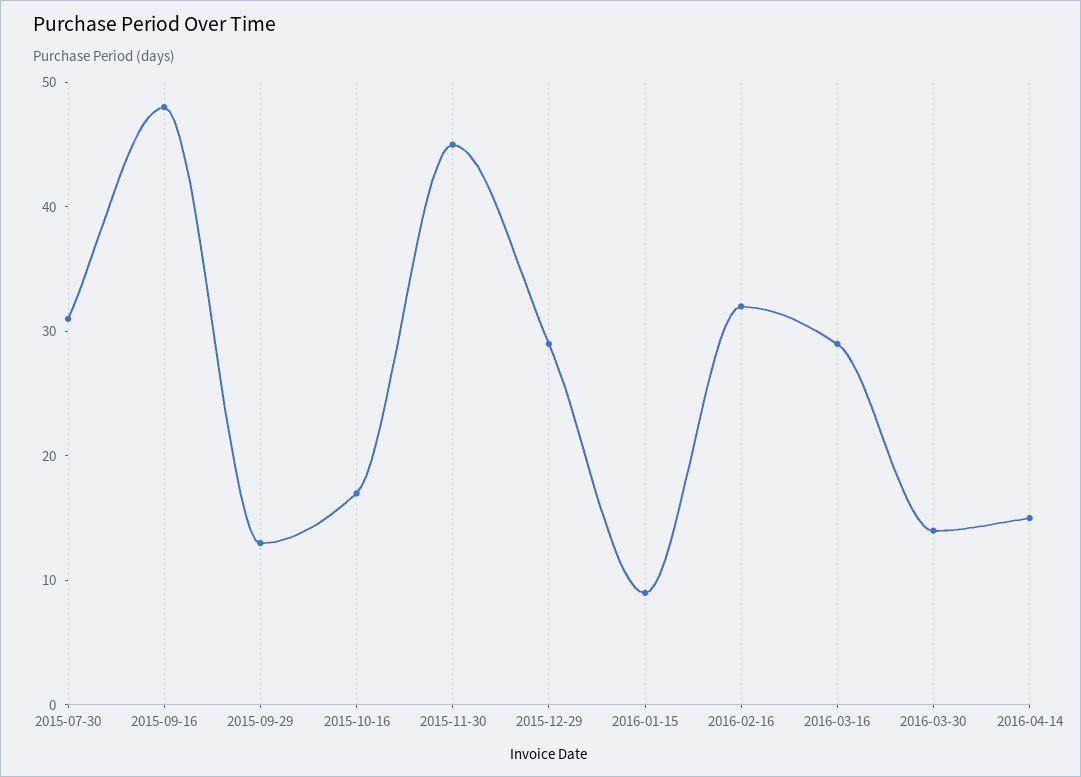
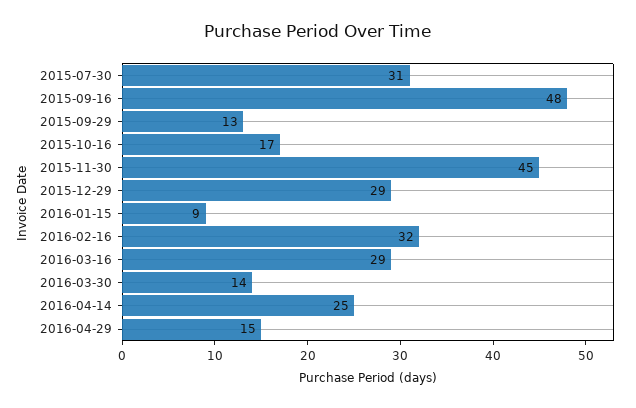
2016-04-14: 15 -> 25
2016-04-29: none -> 15

